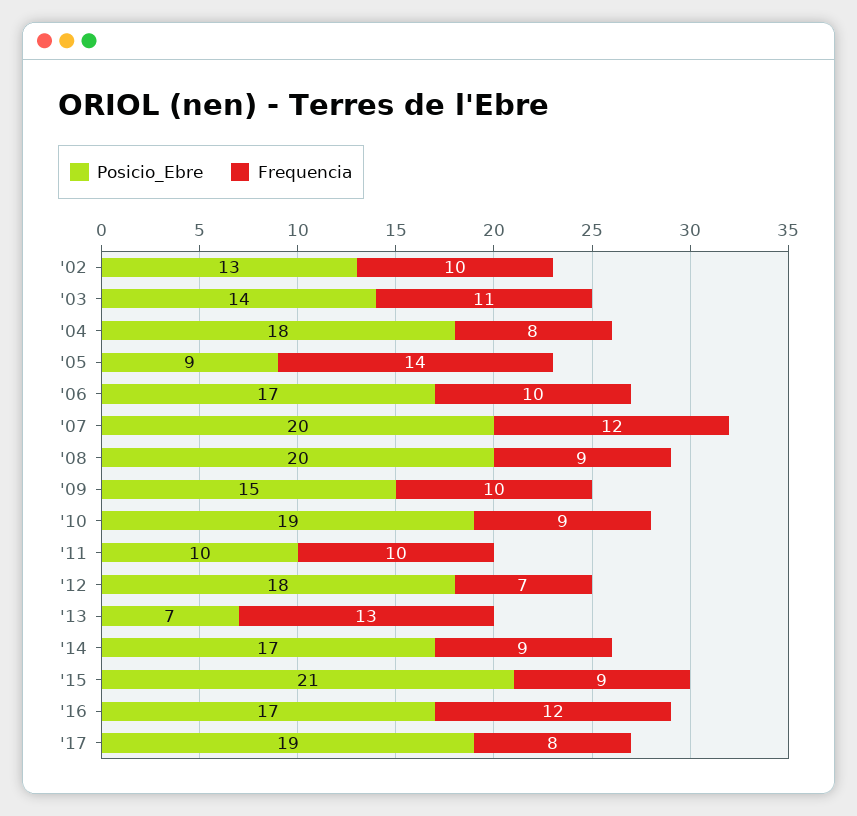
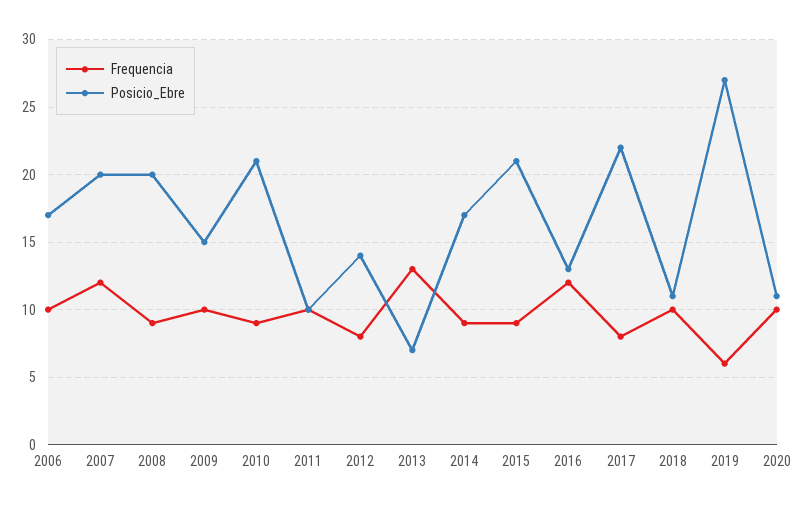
Posicio_Ebre, '02: 13 -> none
Frequencia, '02: 10 -> none
Posicio_Ebre, '03: 14 -> none
Frequencia, '03: 11 -> none
Posicio_Ebre, '04: 18 -> none
Frequencia, '04: 8 -> none
Posicio_Ebre, '05: 9 -> none
Frequencia, '05: 14 -> none
Posicio_Ebre, '10: 19 -> 21
Posicio_Ebre, '12: 18 -> 14
Frequencia, '12: 7 -> 8
Posicio_Ebre, '16: 17 -> 13
Posicio_Ebre, '17: 19 -> 22
Frequencia, 2018: none -> 10
Posicio_Ebre, 2018: none -> 11
Frequencia, 2019: none -> 6
Posicio_Ebre, 2019: none -> 27
Frequencia, 2020: none -> 10
Posicio_Ebre, 2020: none -> 11

